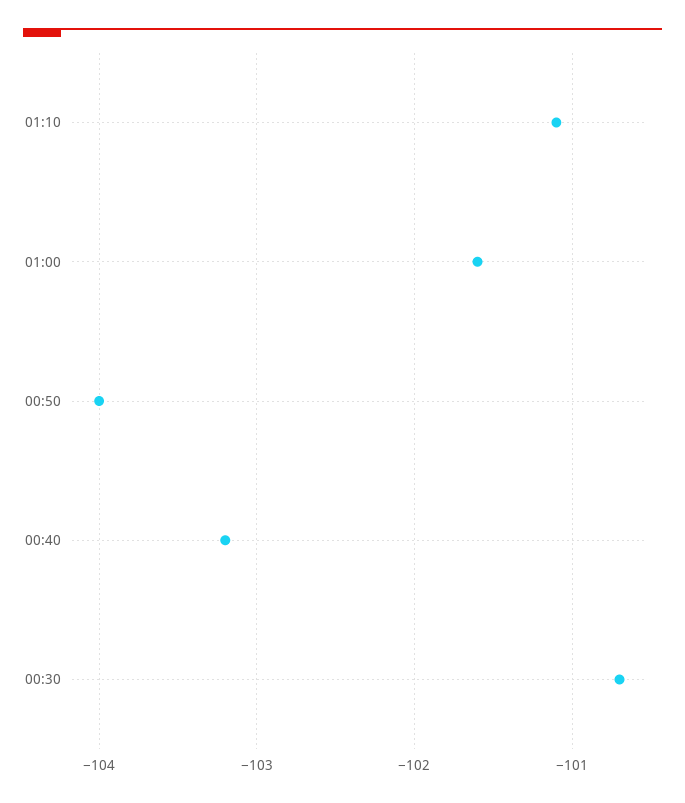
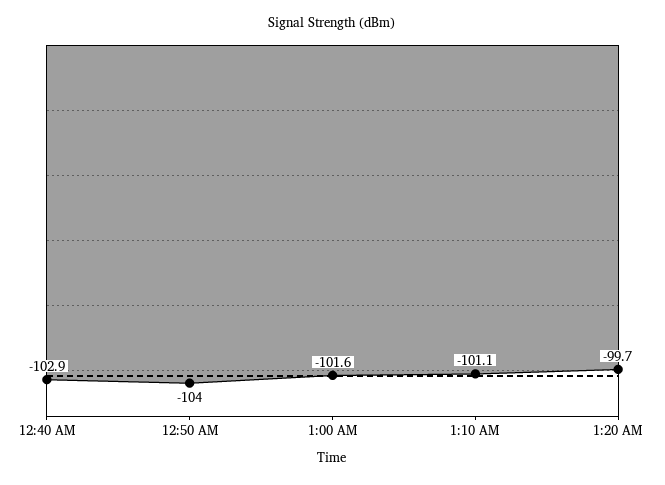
00:40: -103.2 -> -102.9
00:30: -100.7 -> none
1:20 AM: none -> -99.7

